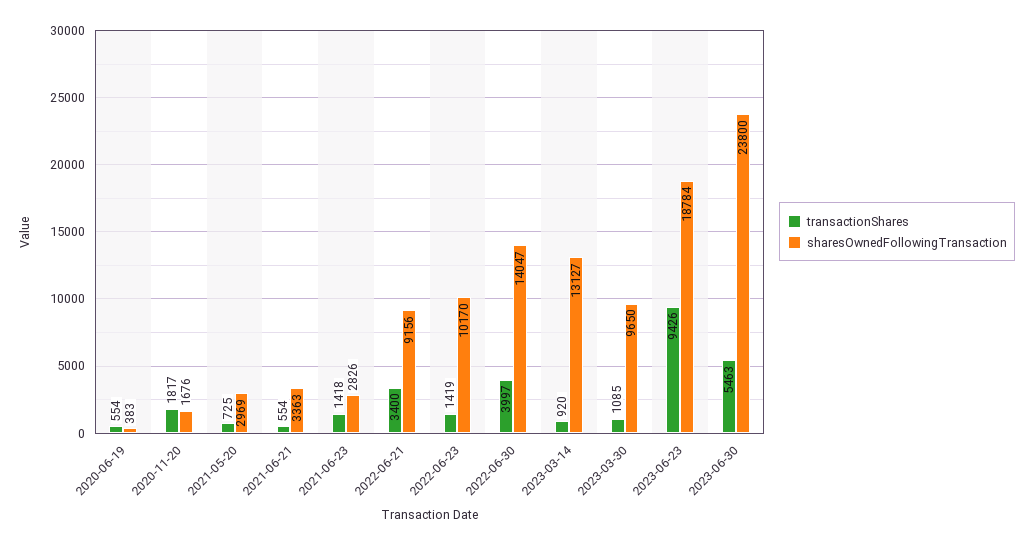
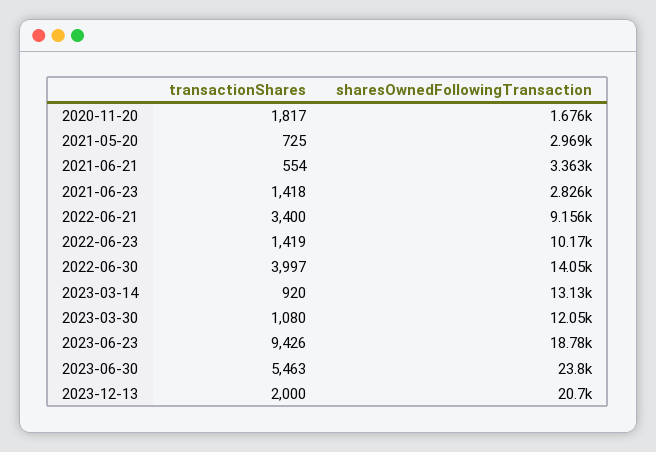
transactionShares, 2020-06-19: 554 -> none
sharesOwnedFollowingTransaction, 2020-06-19: 383 -> none
transactionShares, 2023-03-30: 1085 -> 1080
sharesOwnedFollowingTransaction, 2023-03-30: 9650 -> 12050
transactionShares, 2023-12-13: none -> 2000
sharesOwnedFollowingTransaction, 2023-12-13: none -> 20700

